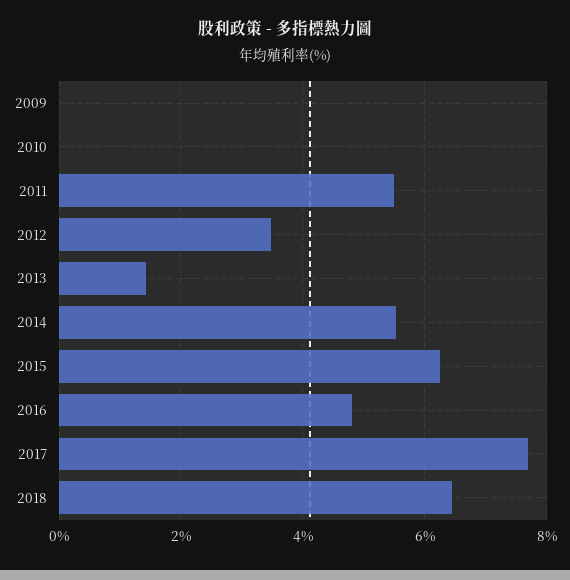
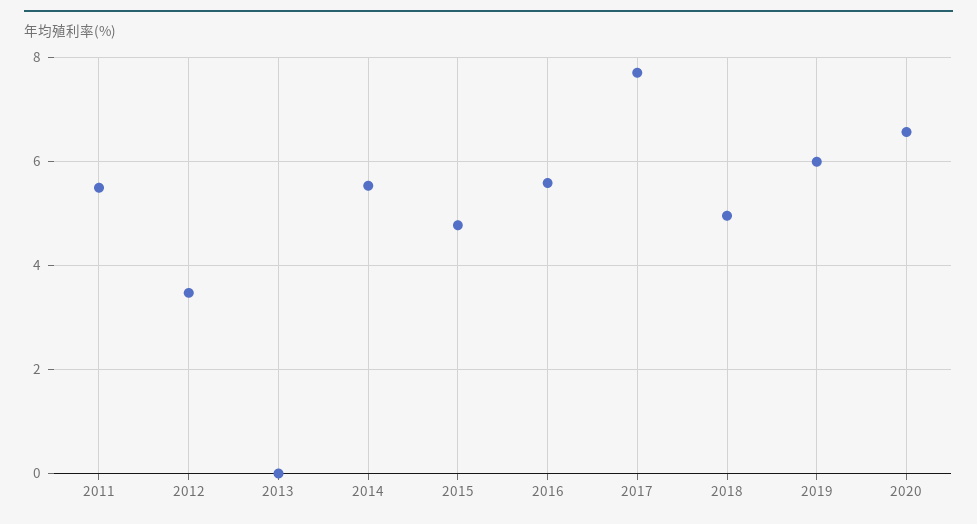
2009: 0 -> none
2010: 0 -> none
2013: 1.4 -> 0
2015: 6.2 -> 4.8
2016: 4.8 -> 5.6
2018: 6.4 -> 5
2019: none -> 6
2020: none -> 6.6

